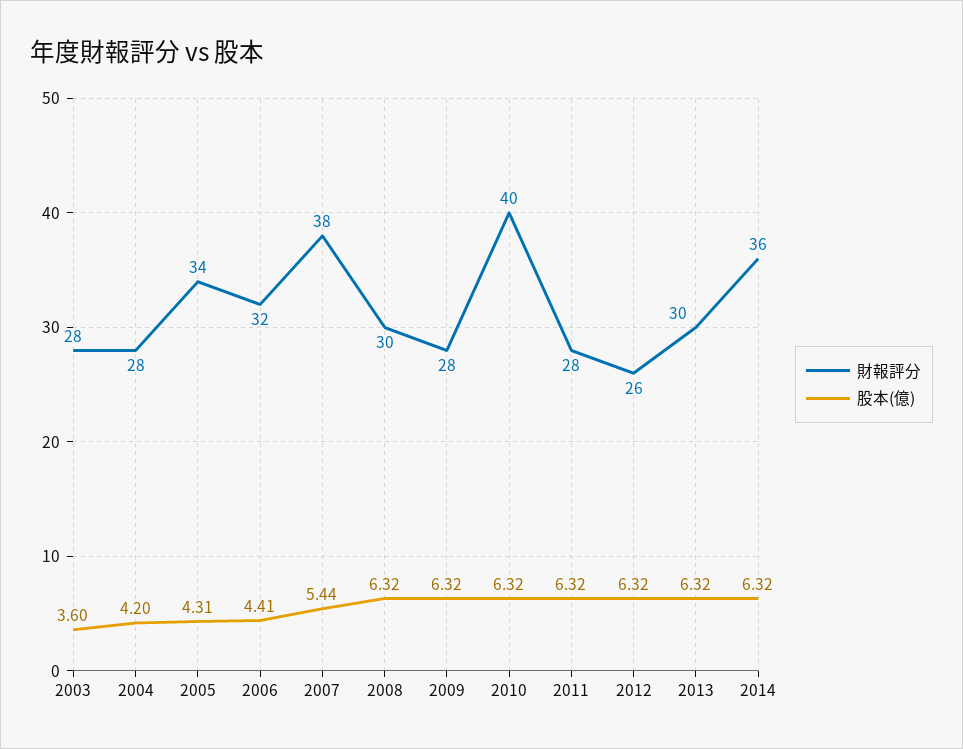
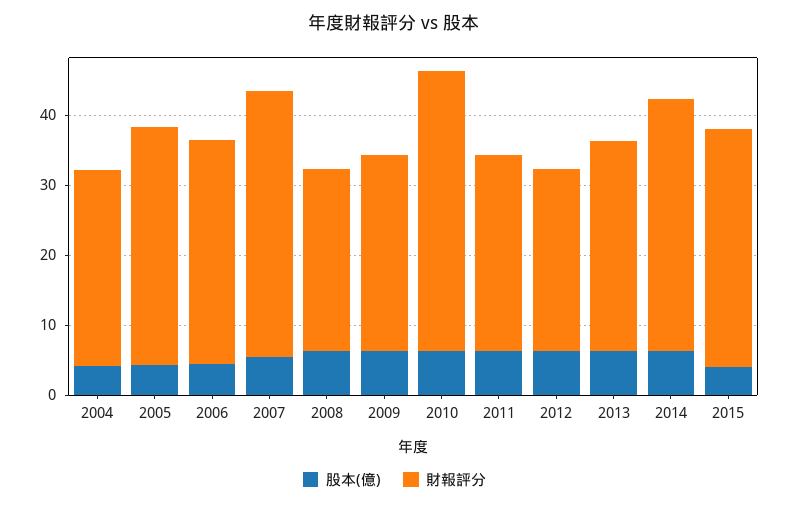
財報評分, 2003: 28 -> none
股本(億), 2003: 3.6 -> none
財報評分, 2008: 30 -> 26
股本(億), 2015: none -> 4
財報評分, 2015: none -> 34

